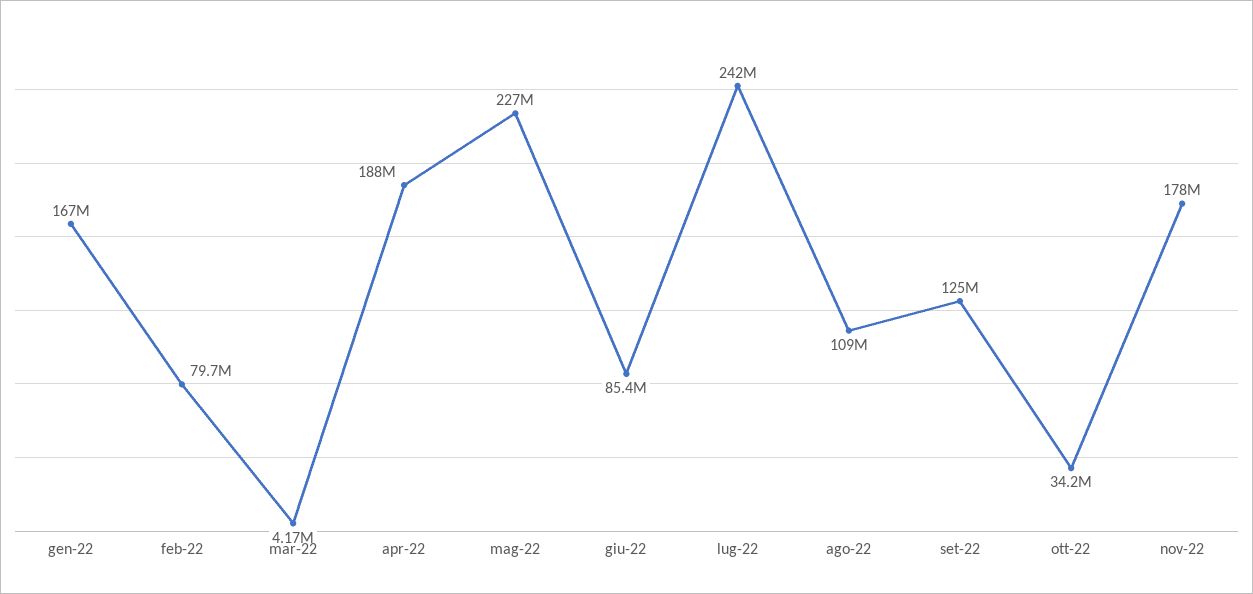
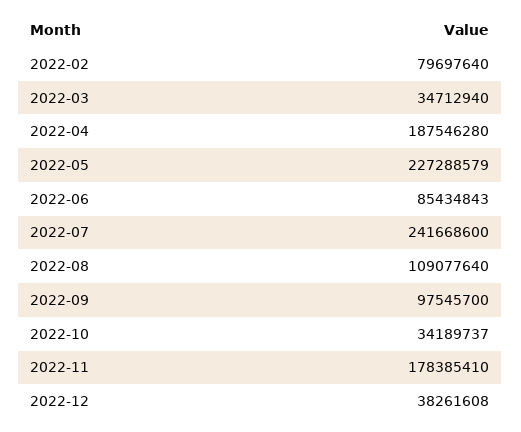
gen-22: 167000000 -> none
mar-22: 4170000 -> 34712940
set-22: 125000000 -> 97545700
2022-12: none -> 38261608

